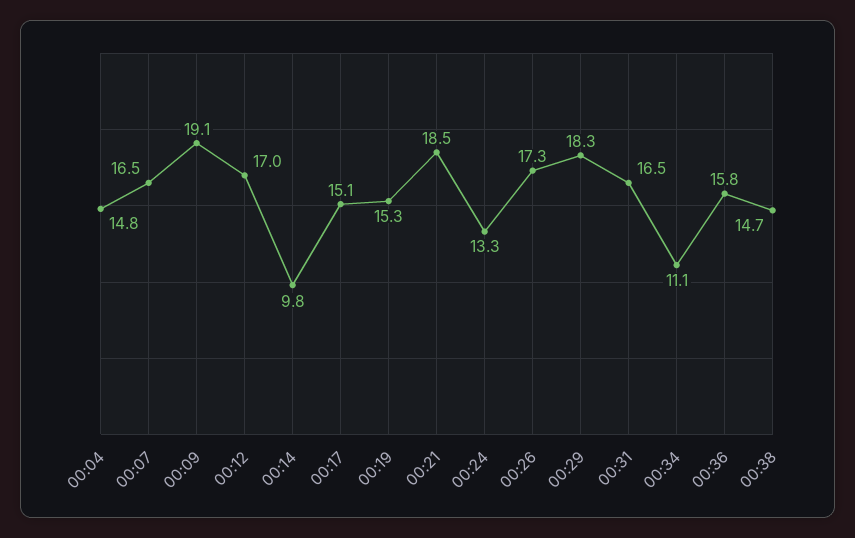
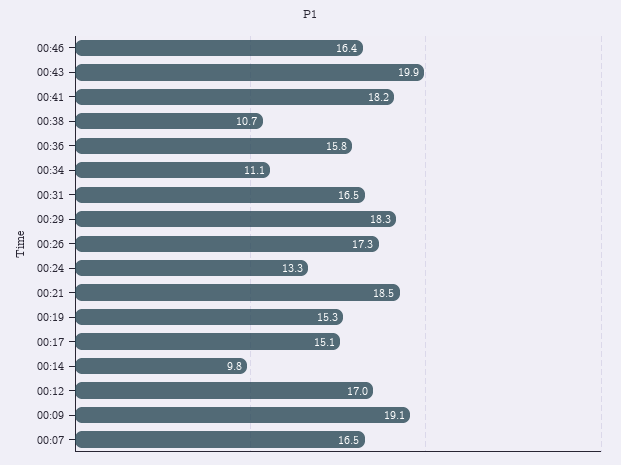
00:04: 14.8 -> none
00:38: 14.7 -> 10.7
00:46: none -> 16.4
00:43: none -> 19.9
00:41: none -> 18.2

